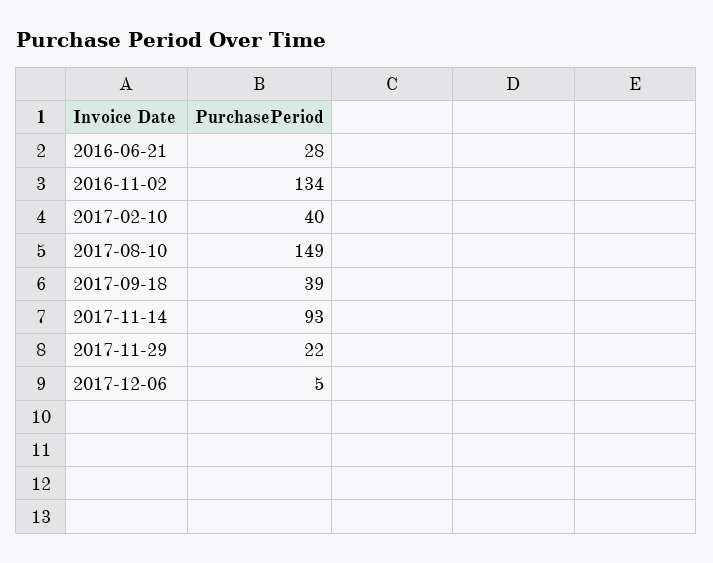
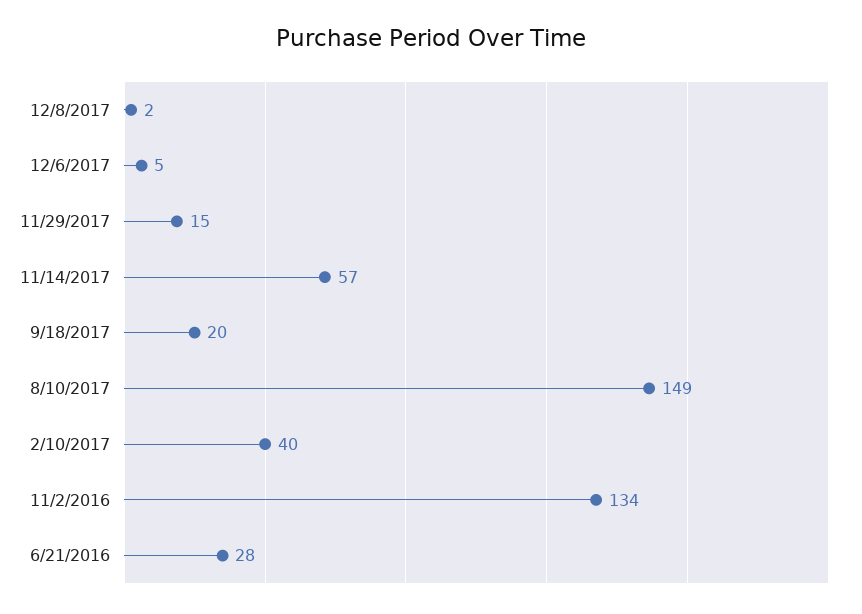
2017-09-18: 39 -> 20
2017-11-14: 93 -> 57
2017-11-29: 22 -> 15
12/8/2017: none -> 2

